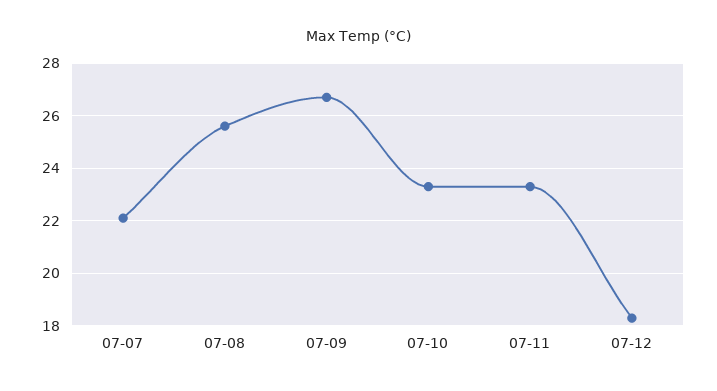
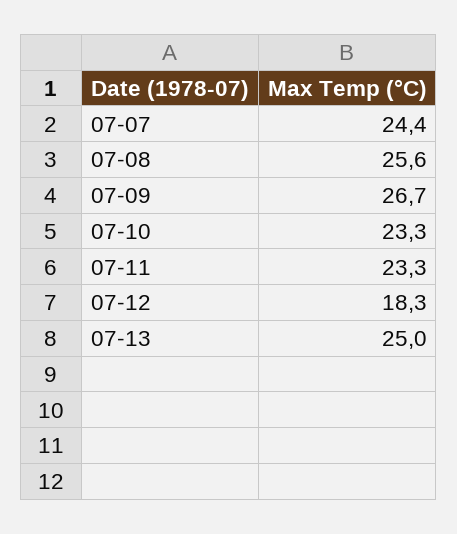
07-07: 22 -> 24.4
07-13: none -> 25

